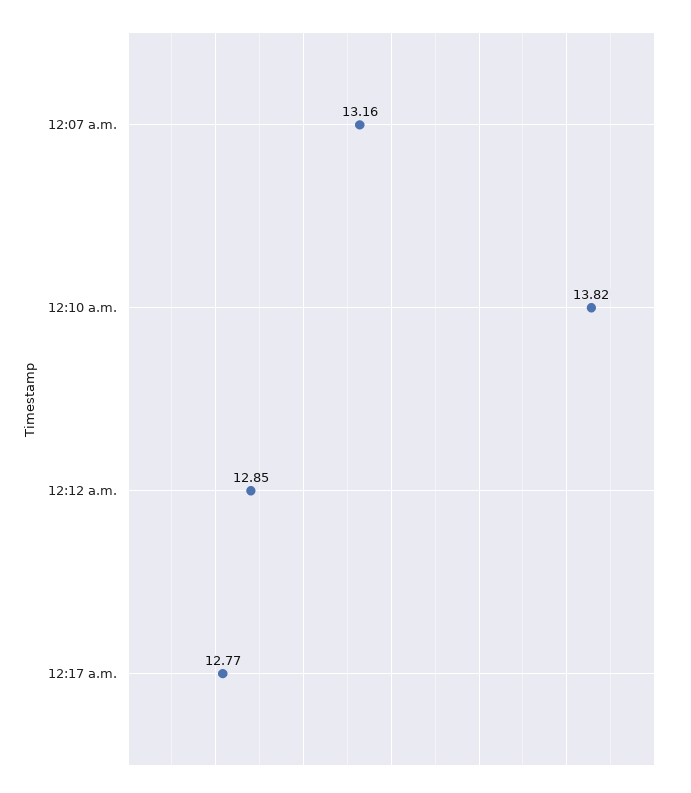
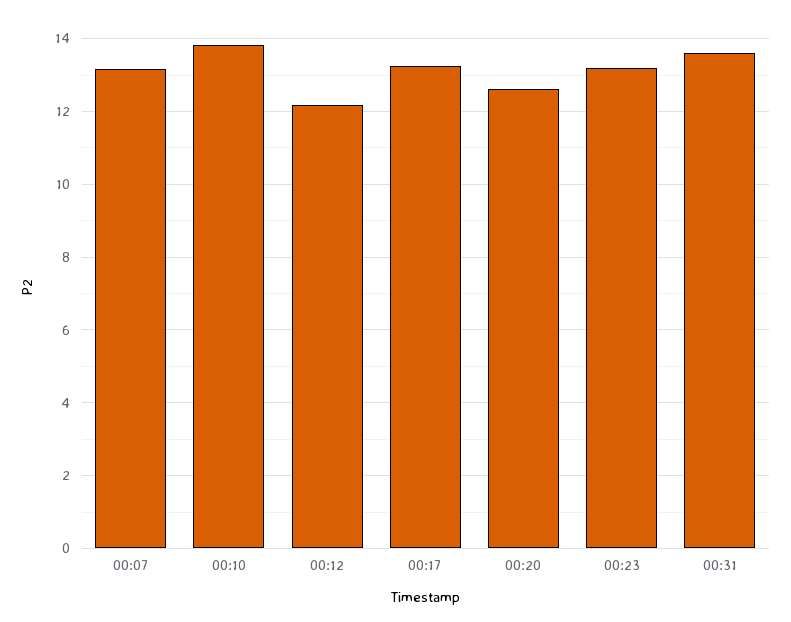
12:12 a.m.: 12.85 -> 12.2
12:17 a.m.: 12.77 -> 13.2
00:20: none -> 12.6
00:23: none -> 13.2
00:31: none -> 13.6

